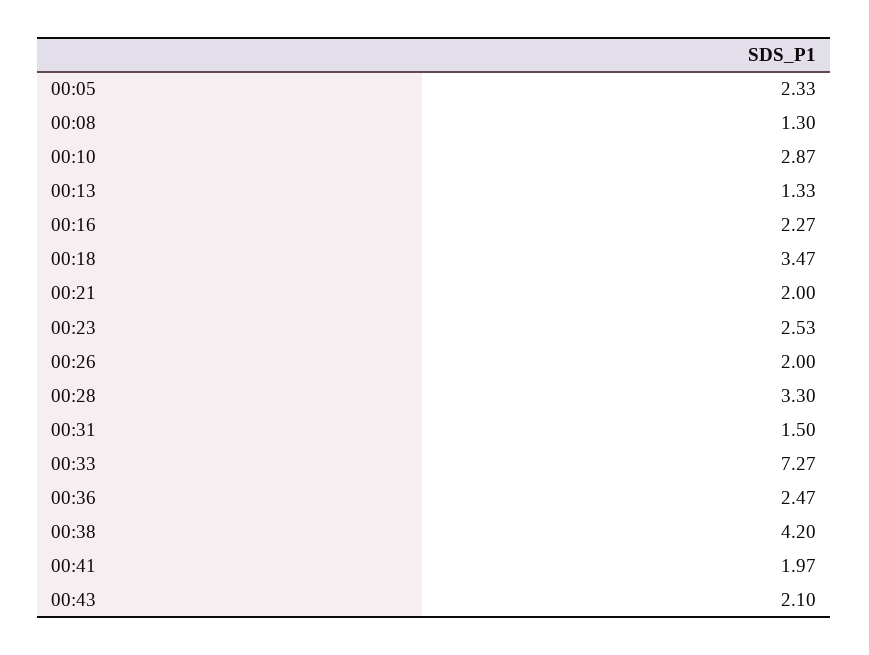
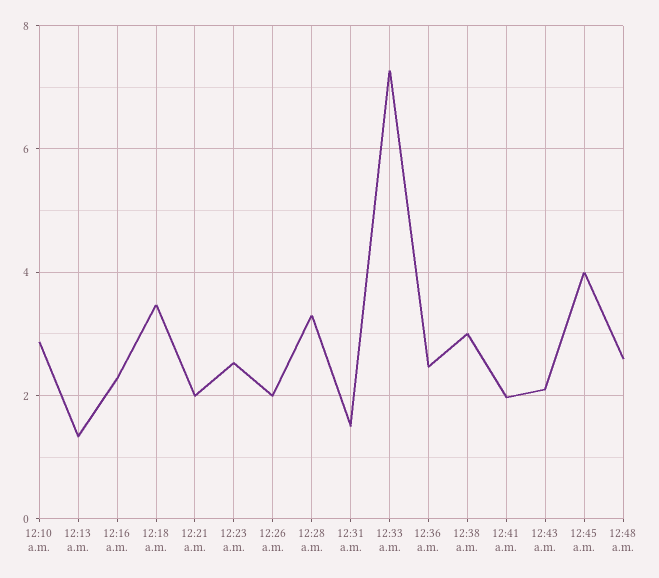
00:05: 2.33 -> none
00:08: 1.3 -> none
00:38: 4.2 -> 3
12:45 a.m.: none -> 4
12:48 a.m.: none -> 2.6

